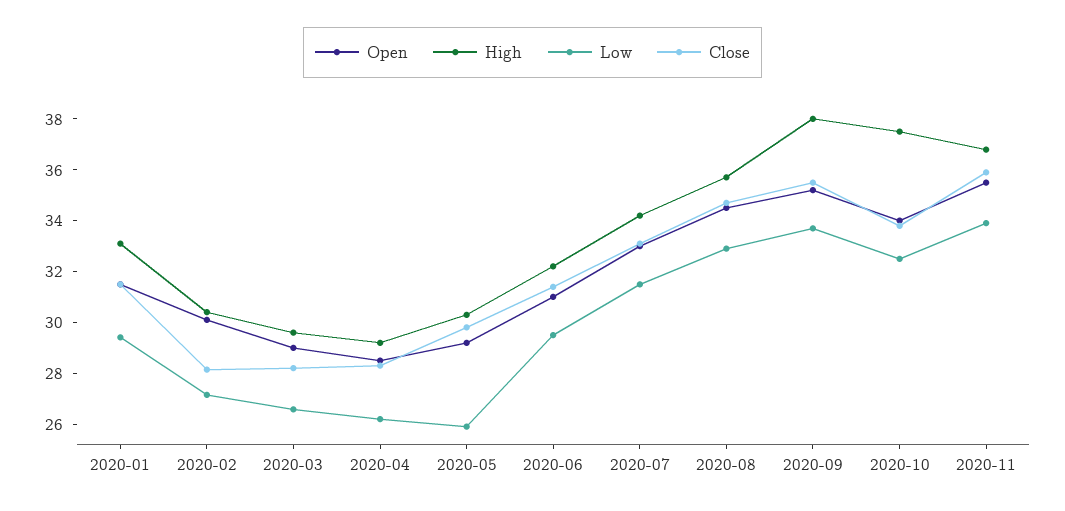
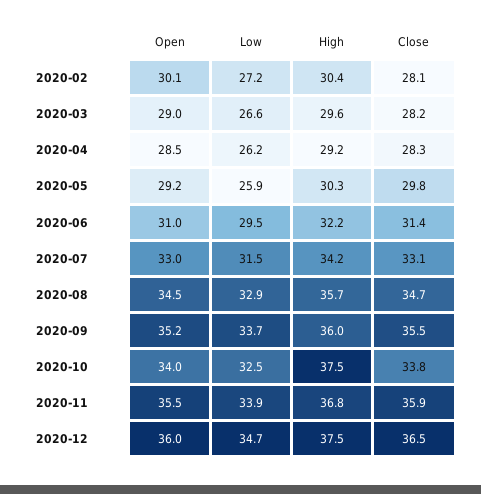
Open, 2020-01: 31.5 -> none
High, 2020-01: 33 -> none
Low, 2020-01: 29.5 -> none
Close, 2020-01: 31.5 -> none
High, 2020-09: 38 -> 36
Open, 2020-12: none -> 36
Low, 2020-12: none -> 34.7
High, 2020-12: none -> 37.5
Close, 2020-12: none -> 36.5

